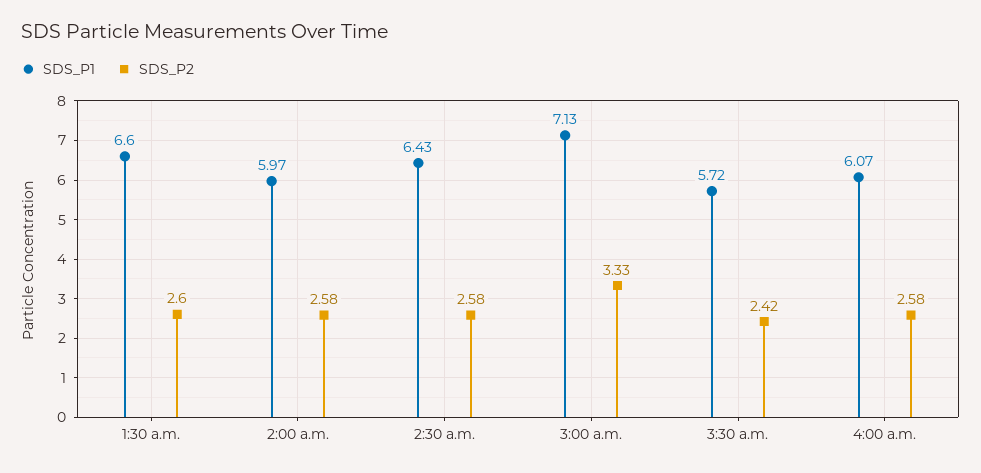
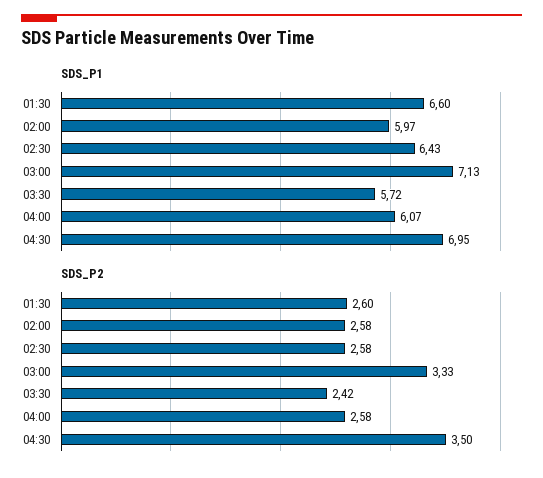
SDS_P1, 04:30: none -> 6.95
SDS_P2, 04:30: none -> 3.5

